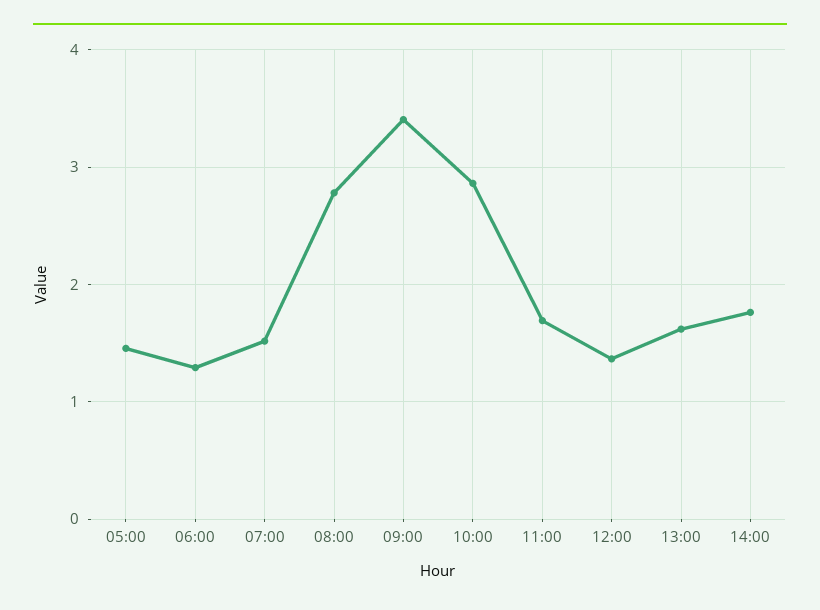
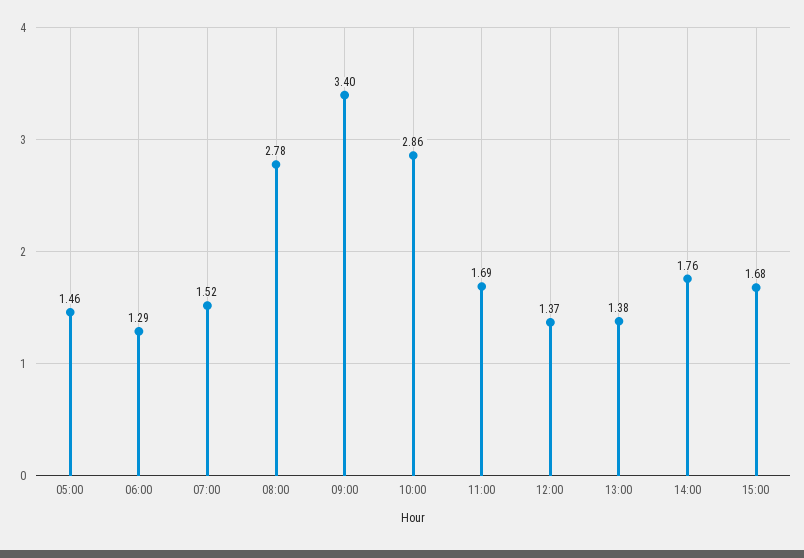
13:00: 1.6 -> 1.38
15:00: none -> 1.68

